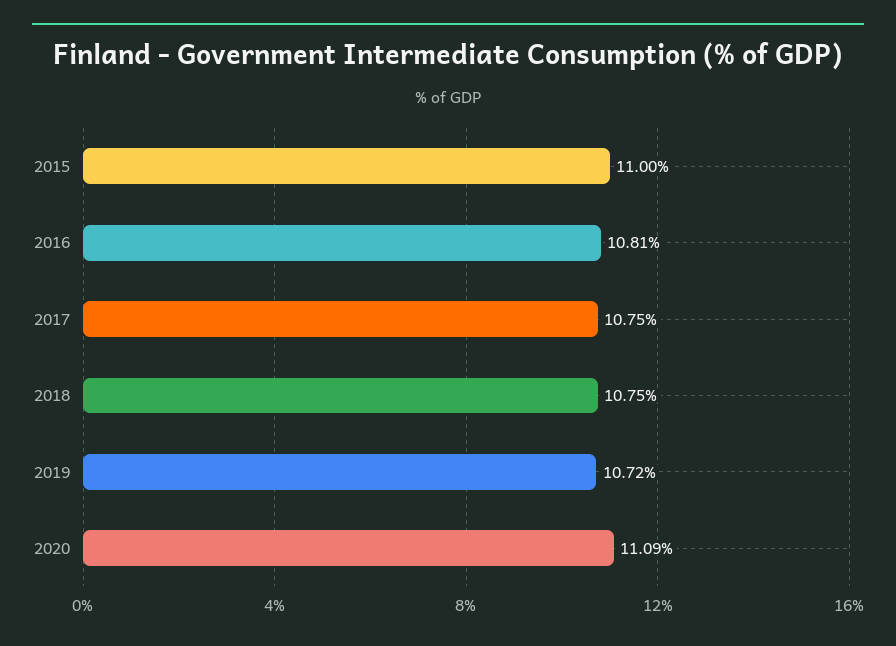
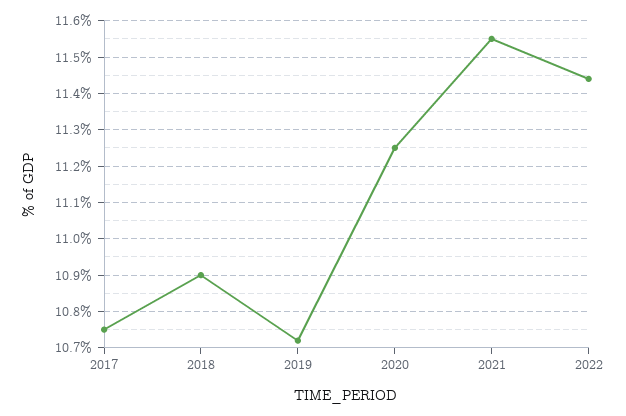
2015: 11 -> none
2016: 10.81 -> none
2018: 10.75 -> 10.9
2020: 11.09 -> 11.25
2021: none -> 11.55
2022: none -> 11.45

